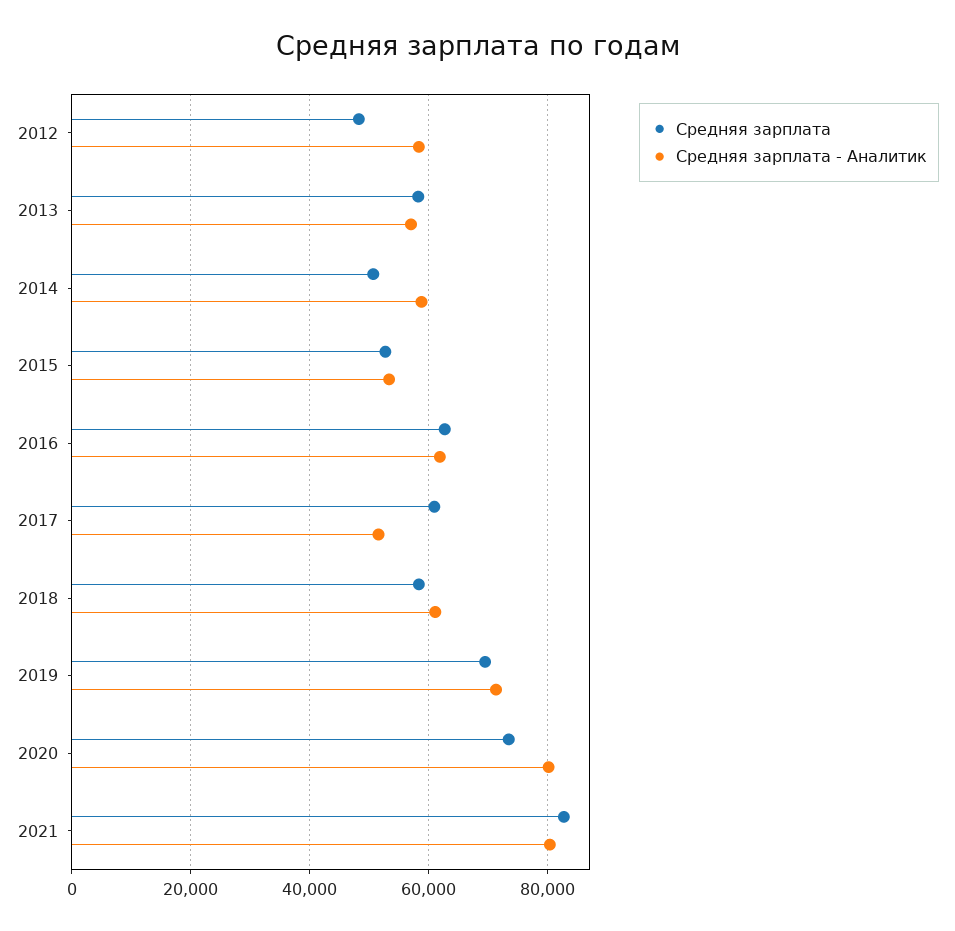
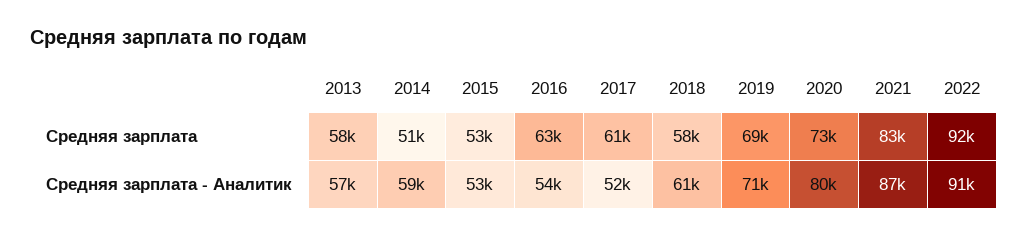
Средняя зарплата, 2012: 48000 -> none
Средняя зарплата - Аналитик, 2012: 58000 -> none
Средняя зарплата - Аналитик, 2016: 62000 -> 54000
Средняя зарплата - Аналитик, 2021: 80000 -> 87000
Средняя зарплата, 2022: none -> 92000
Средняя зарплата - Аналитик, 2022: none -> 91000

